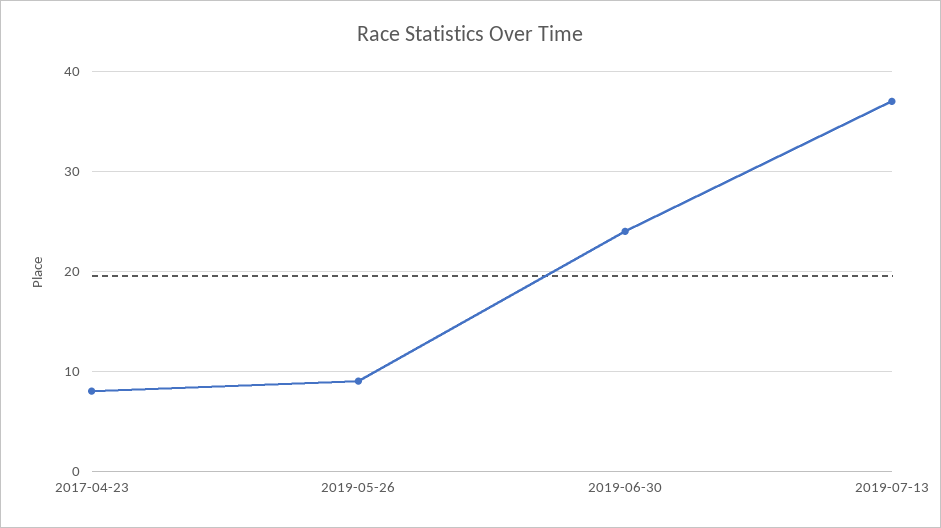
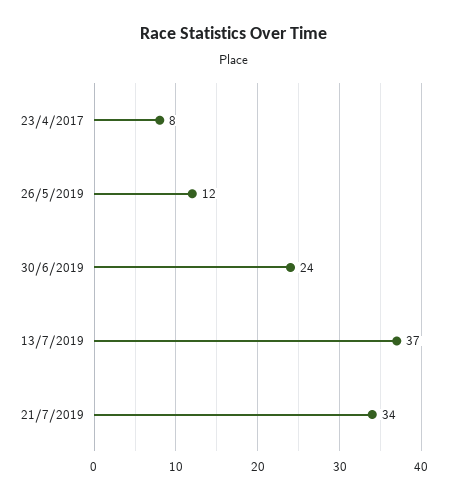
2019-05-26: 9 -> 12
21/7/2019: none -> 34

